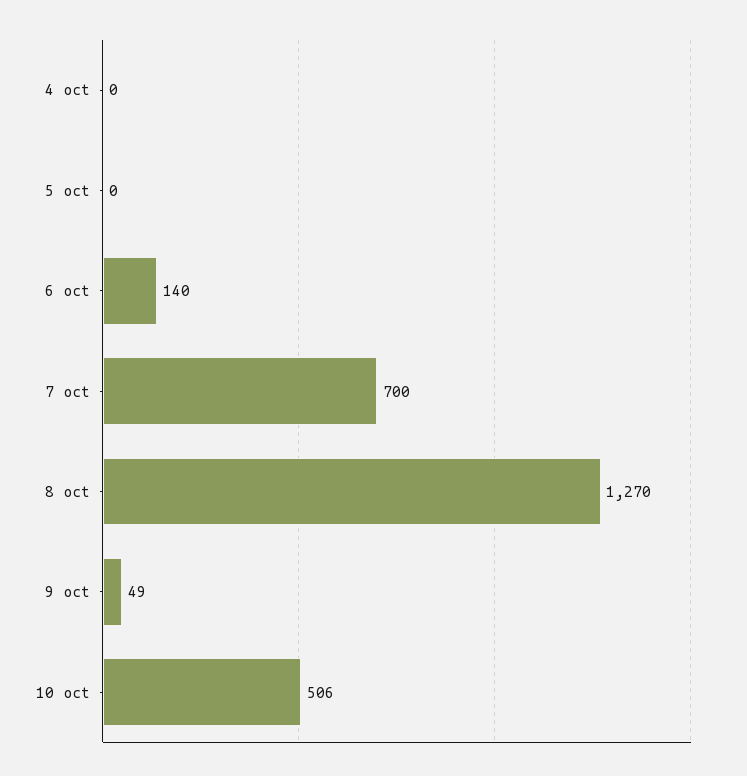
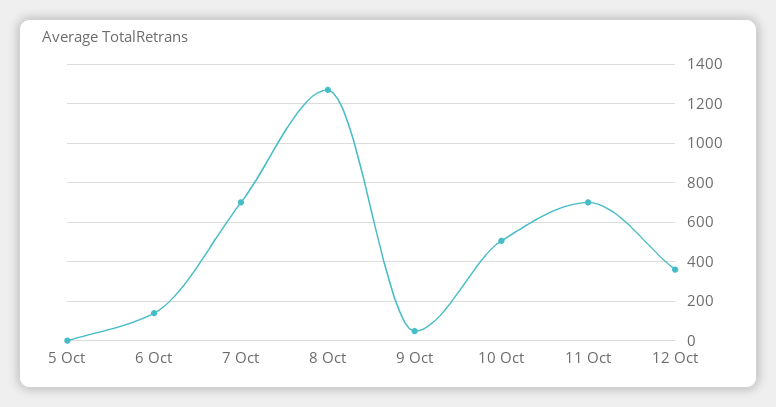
4 oct: 0 -> none
11 Oct: none -> 700
12 Oct: none -> 350

